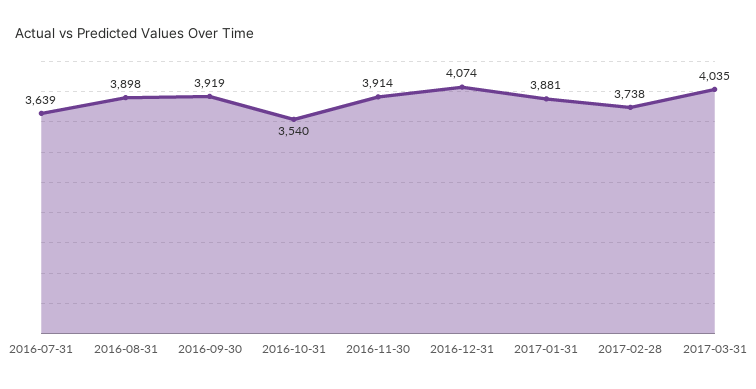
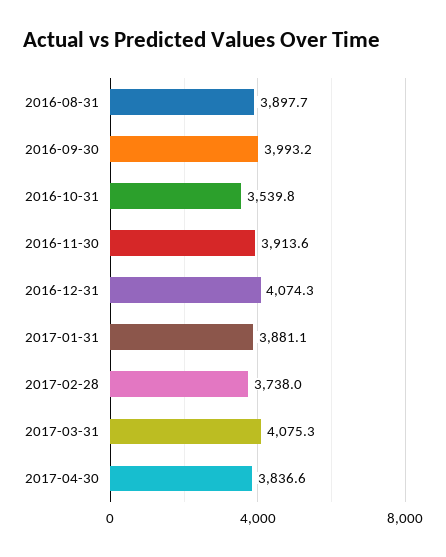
2016-07-31: 3639 -> none
2016-09-30: 3919 -> 3993.2
2017-03-31: 4035 -> 4075.3
2017-04-30: none -> 3836.6

